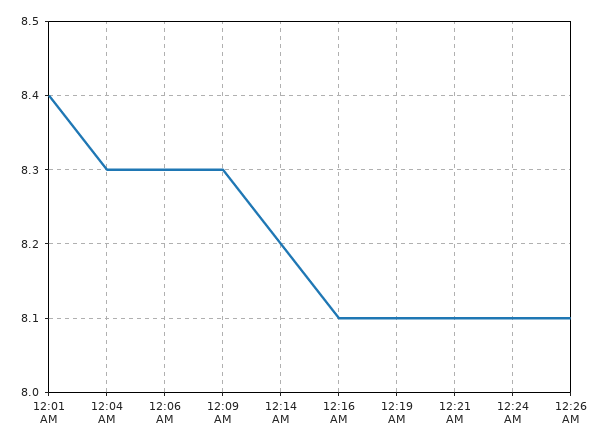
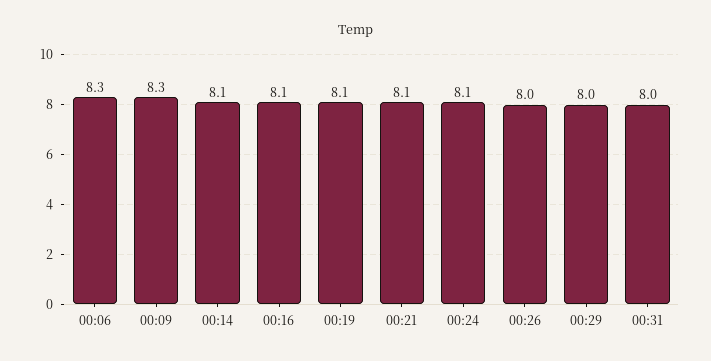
12:01 AM: 8.4 -> none
12:04 AM: 8.3 -> none
12:14 AM: 8.2 -> 8.1
12:26 AM: 8.1 -> 8
00:29: none -> 8
00:31: none -> 8

